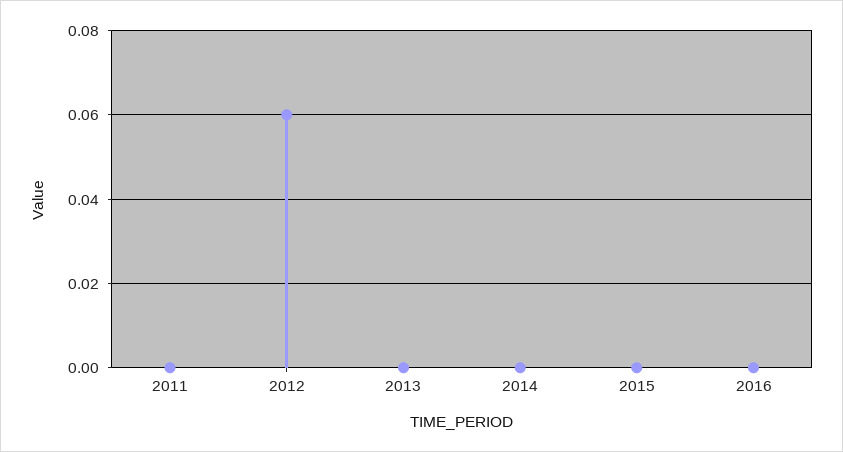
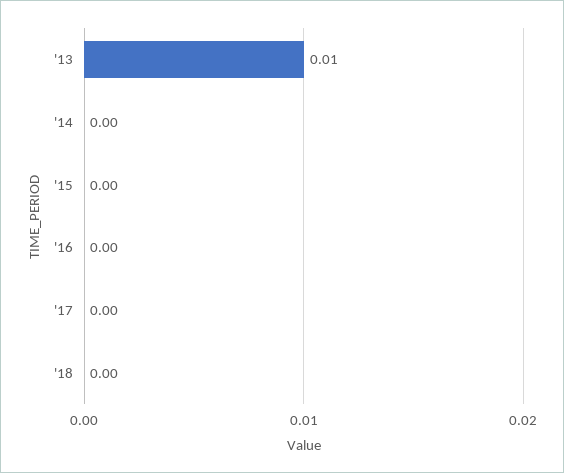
2011: 0 -> none
2012: 0.06 -> none
2013: 0 -> 0.01
'17: none -> 0
'18: none -> 0

